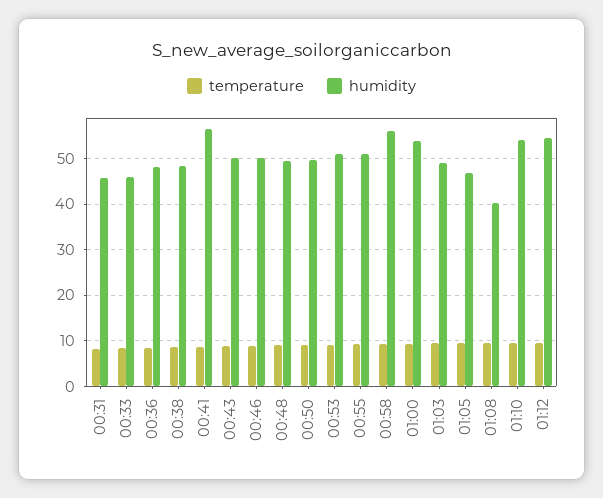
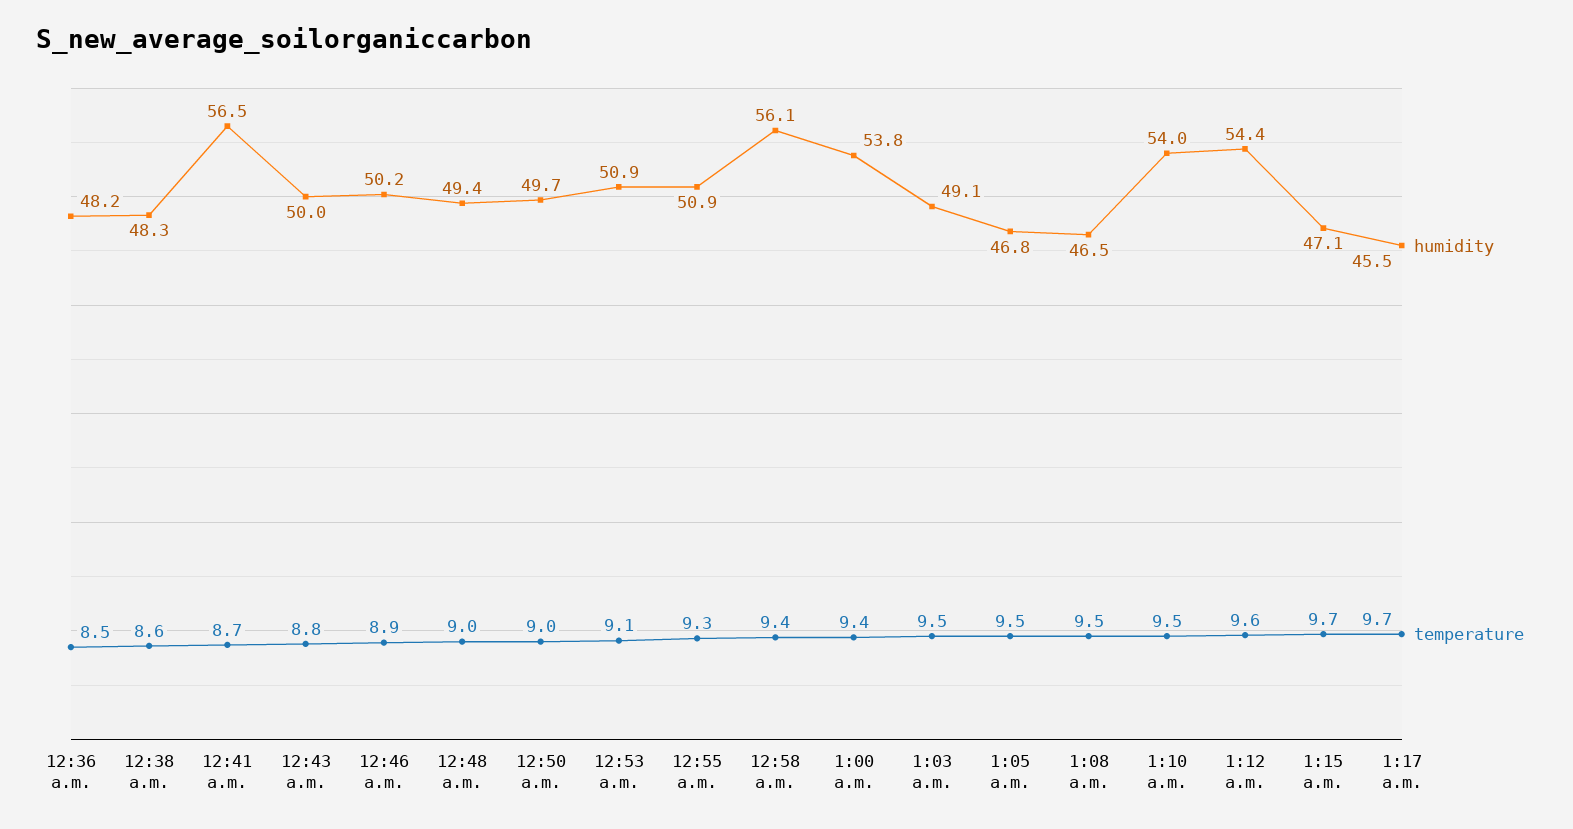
temperature, 00:31: 8 -> none
humidity, 00:31: 46 -> none
temperature, 00:33: 8 -> none
humidity, 00:33: 46 -> none
humidity, 01:08: 40 -> 46.5
humidity, 1:15 a.m.: none -> 47.1
temperature, 1:15 a.m.: none -> 9.7
humidity, 1:17 a.m.: none -> 45.5
temperature, 1:17 a.m.: none -> 9.7

